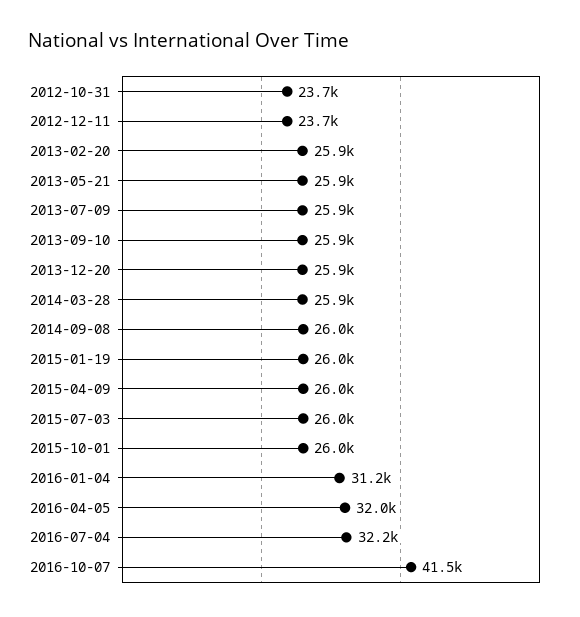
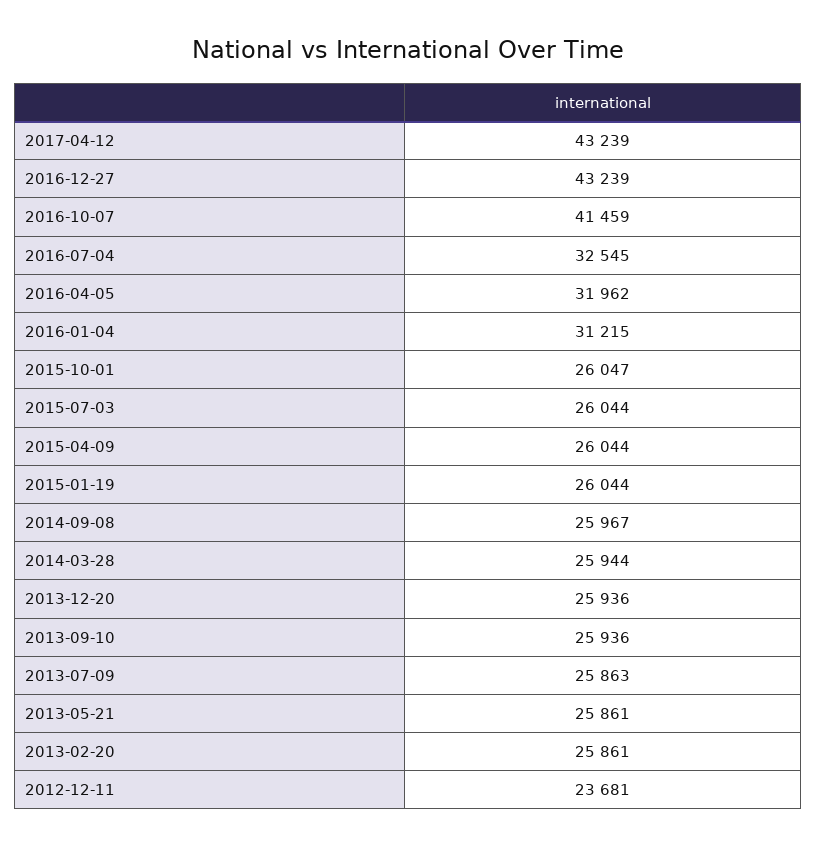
2012-10-31: 23700 -> none
2016-07-04: 32200 -> 32545
2017-04-12: none -> 43239
2016-12-27: none -> 43239

